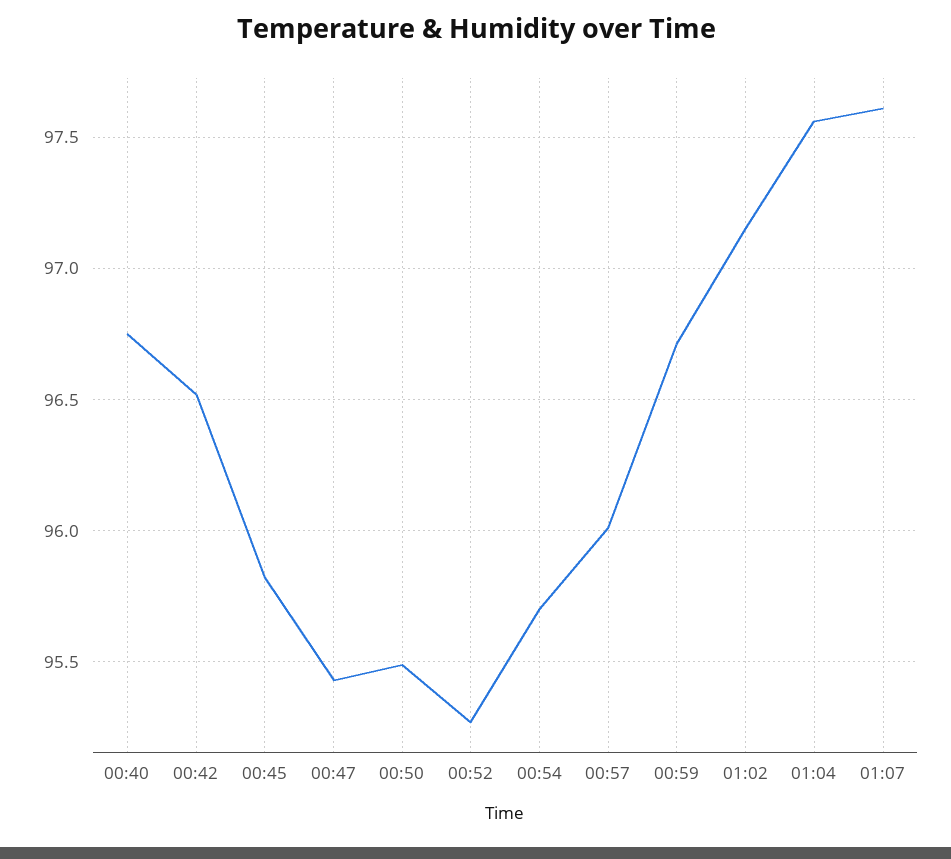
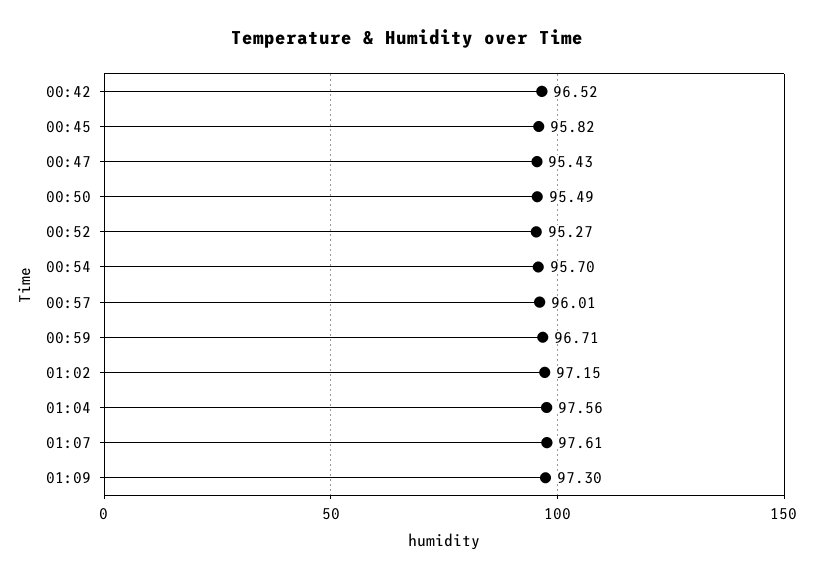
00:40: 96.75 -> none
01:09: none -> 97.3

